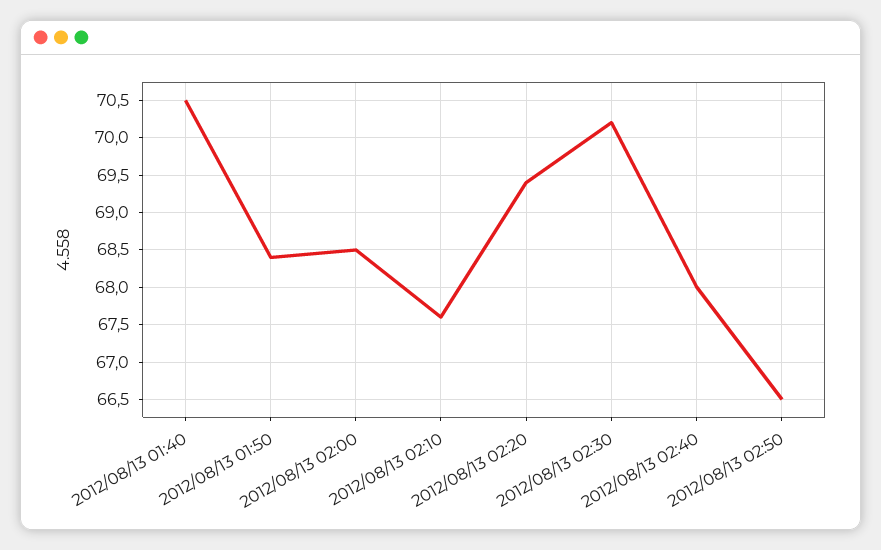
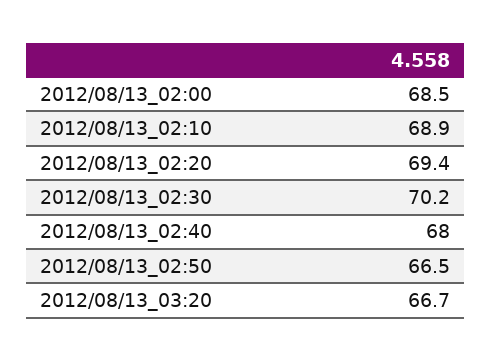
2012/08/13 01:40: 70.5 -> none
2012/08/13 01:50: 68.4 -> none
2012/08/13 02:10: 67.6 -> 68.9
2012/08/13_03:20: none -> 66.7

